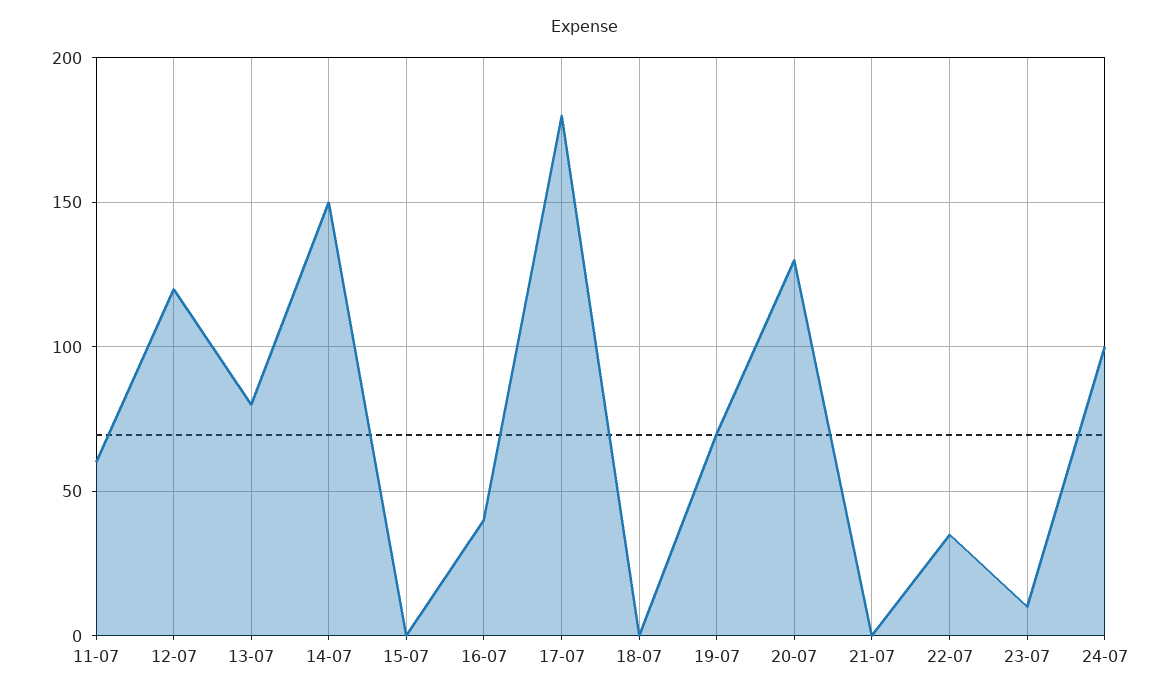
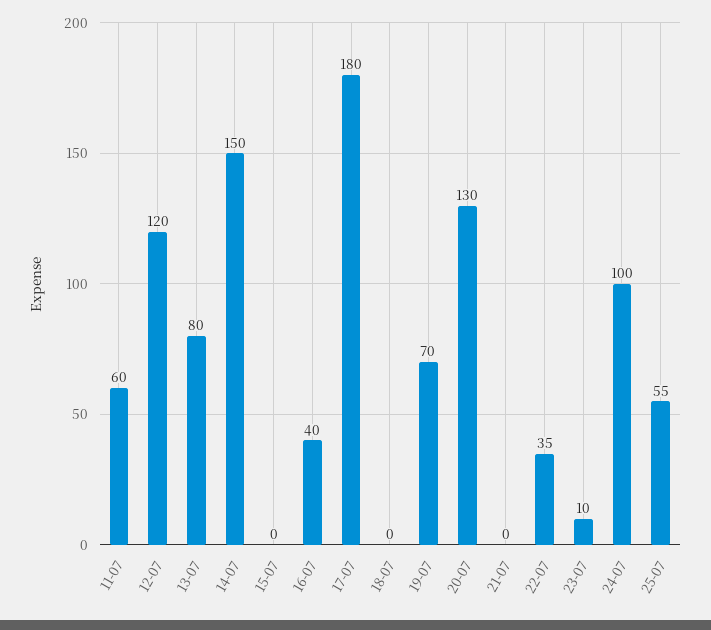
25-07: none -> 55

